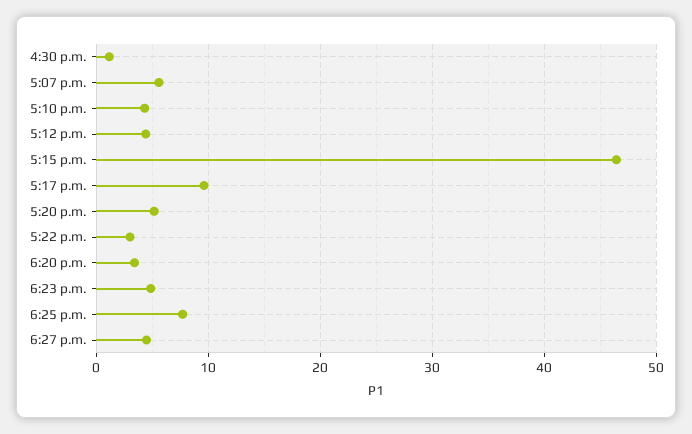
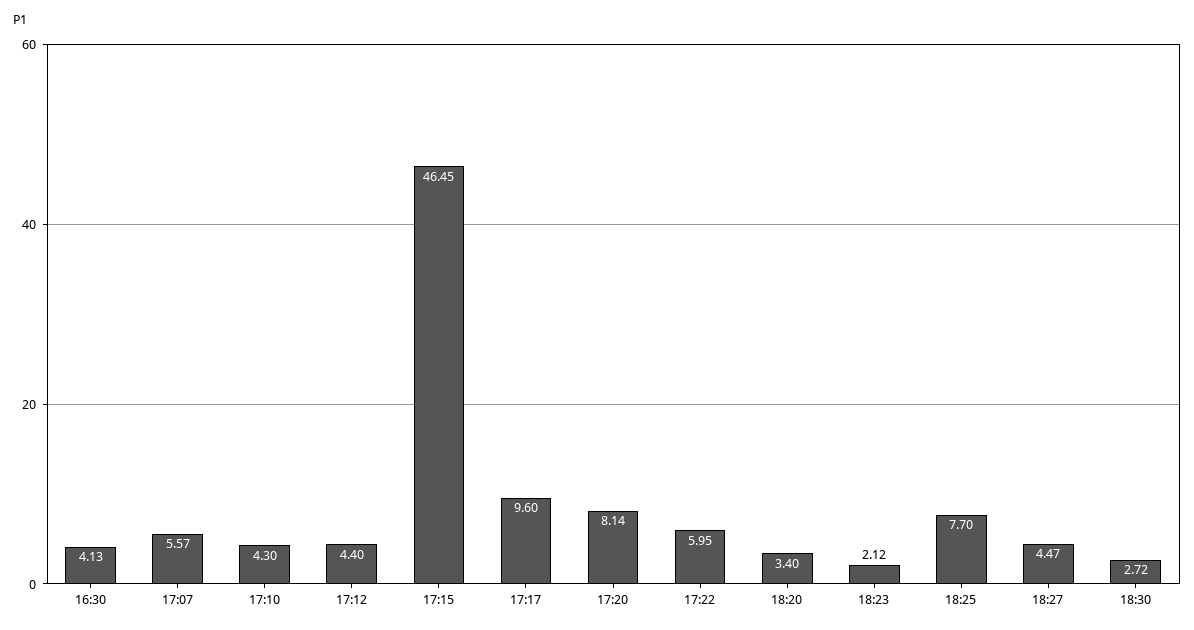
4:30 p.m.: 1 -> 4.13
5:20 p.m.: 5 -> 8.14
5:22 p.m.: 3 -> 5.95
6:23 p.m.: 5 -> 2.12
18:30: none -> 2.72

